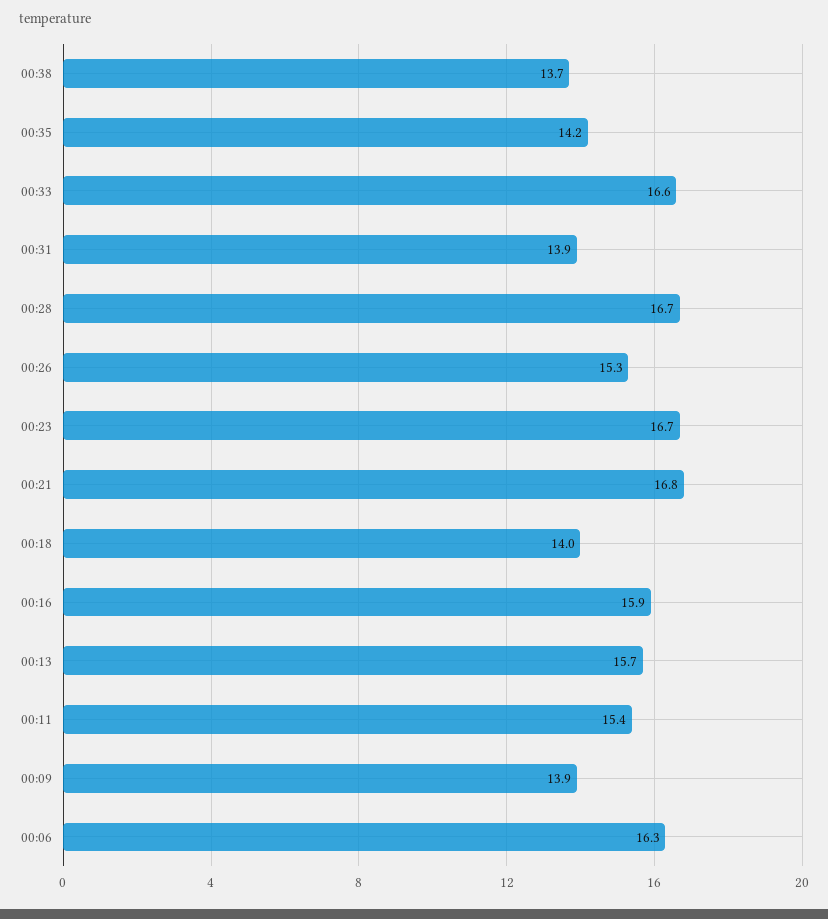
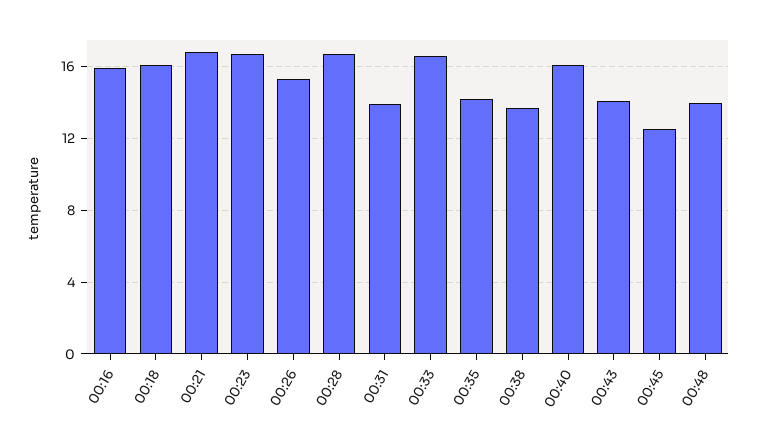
00:18: 14 -> 16
00:13: 15.7 -> none
00:11: 15.4 -> none
00:09: 13.9 -> none
00:06: 16.3 -> none
00:40: none -> 16
00:43: none -> 14
00:45: none -> 12.5
00:48: none -> 14

